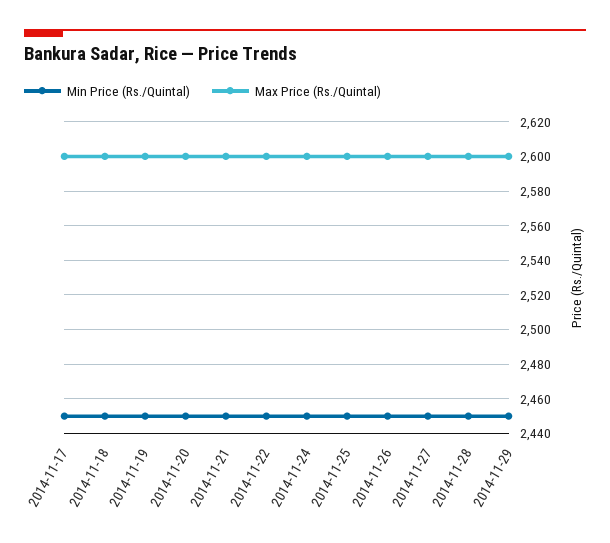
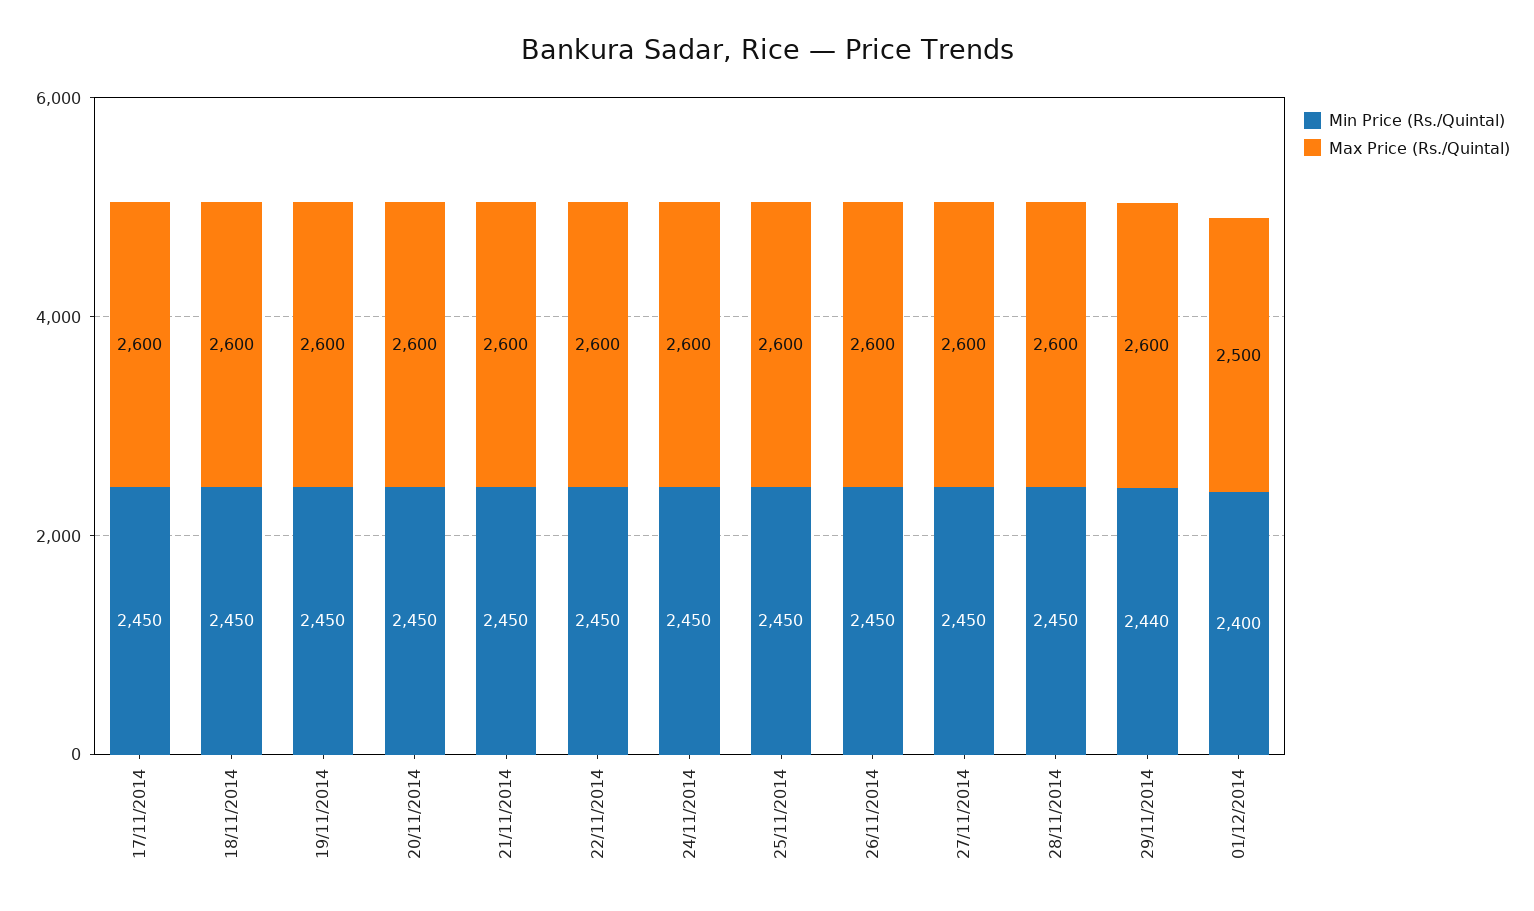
Min Price (Rs./Quintal), 2014-11-29: 2450 -> 2440
Min Price (Rs./Quintal), 01/12/2014: none -> 2400
Max Price (Rs./Quintal), 01/12/2014: none -> 2500

